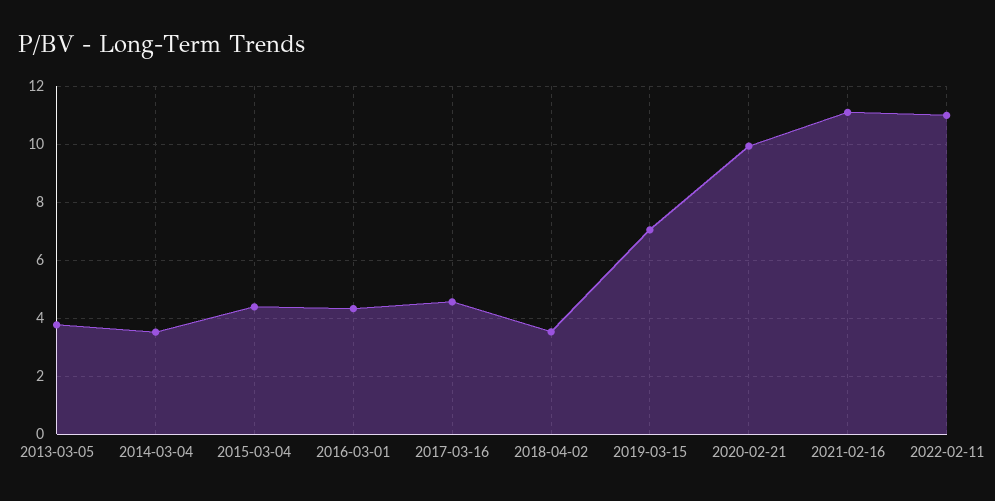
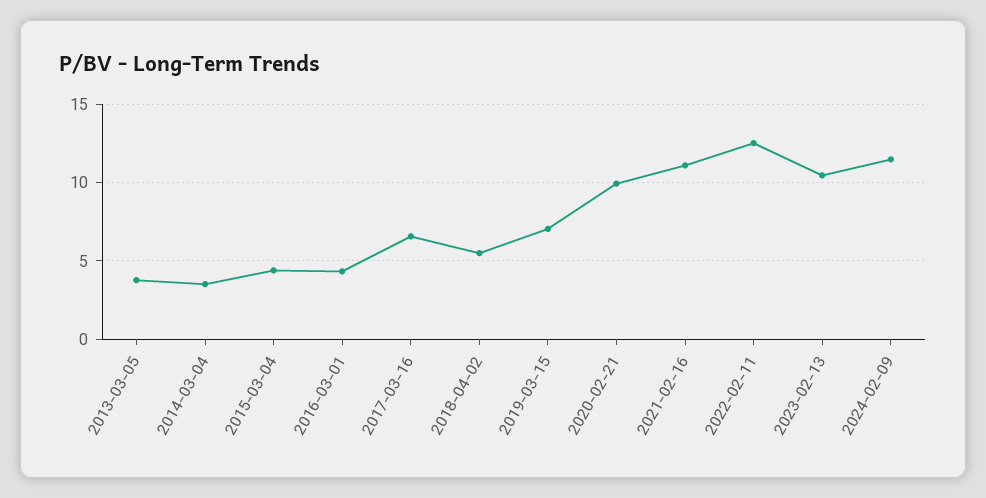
2017-03-16: 4.5 -> 6.5
2018-04-02: 3.5 -> 5.5
2022-02-11: 11 -> 12.5
2023-02-13: none -> 10.5
2024-02-09: none -> 11.5

